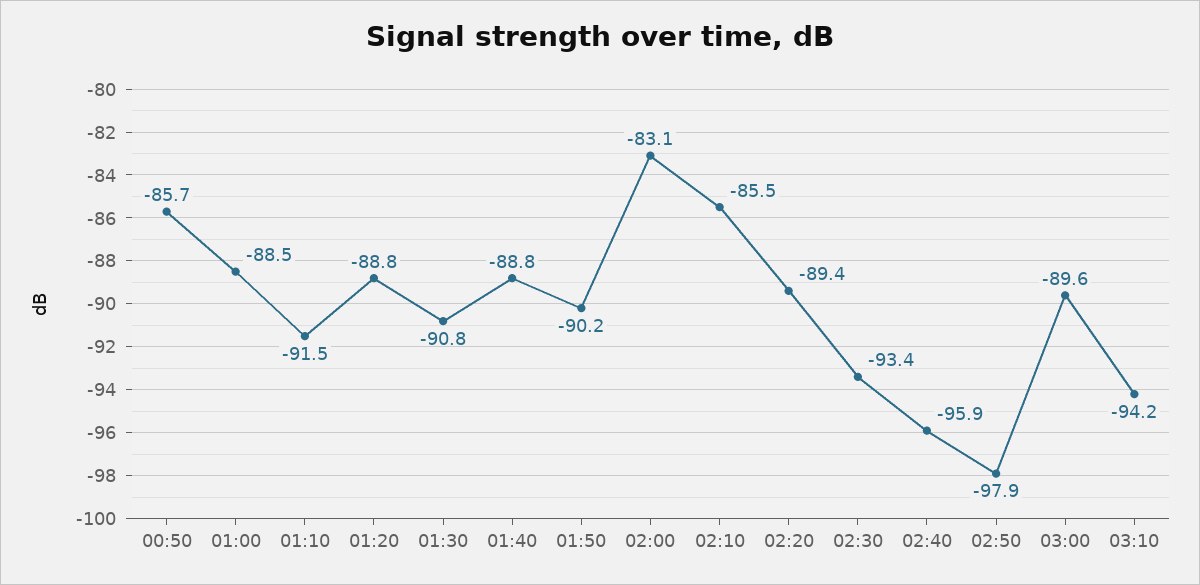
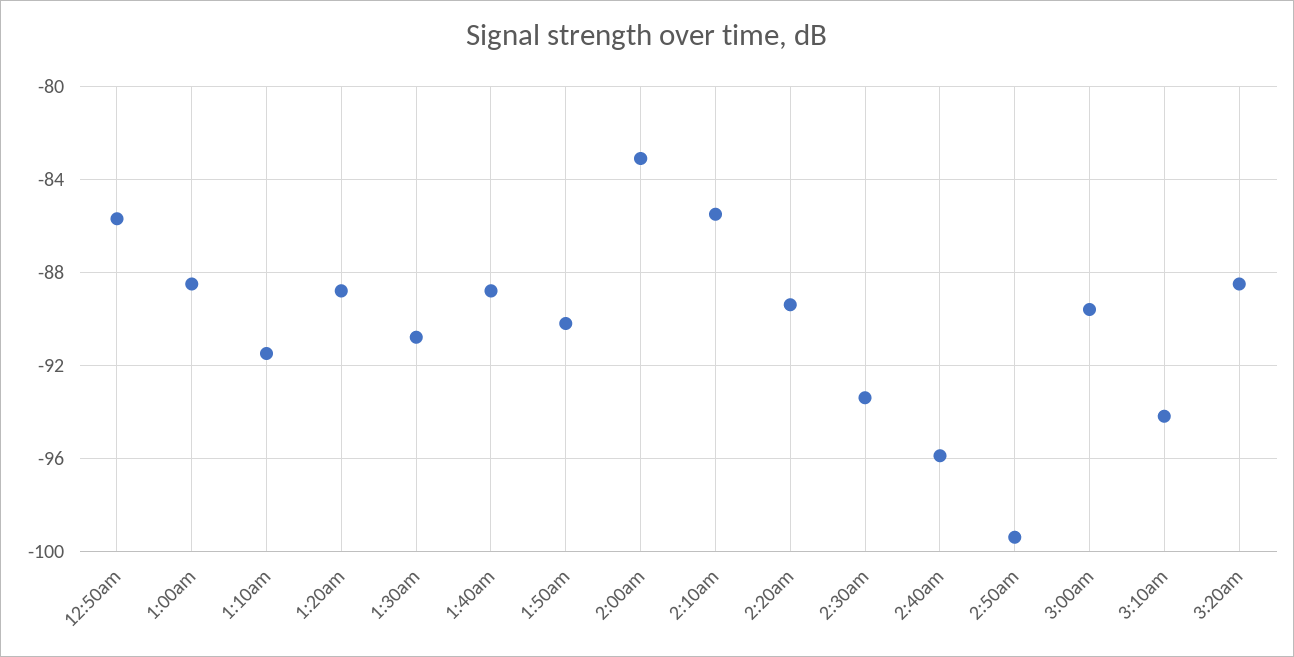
02:50: -97.9 -> -99.5
3:20am: none -> -88.5

